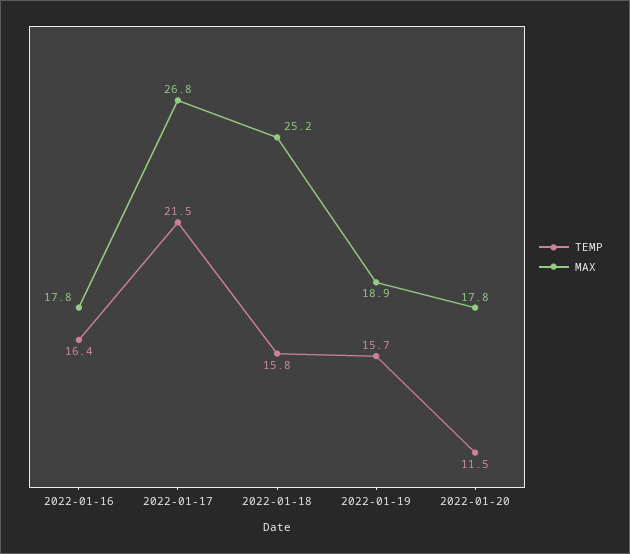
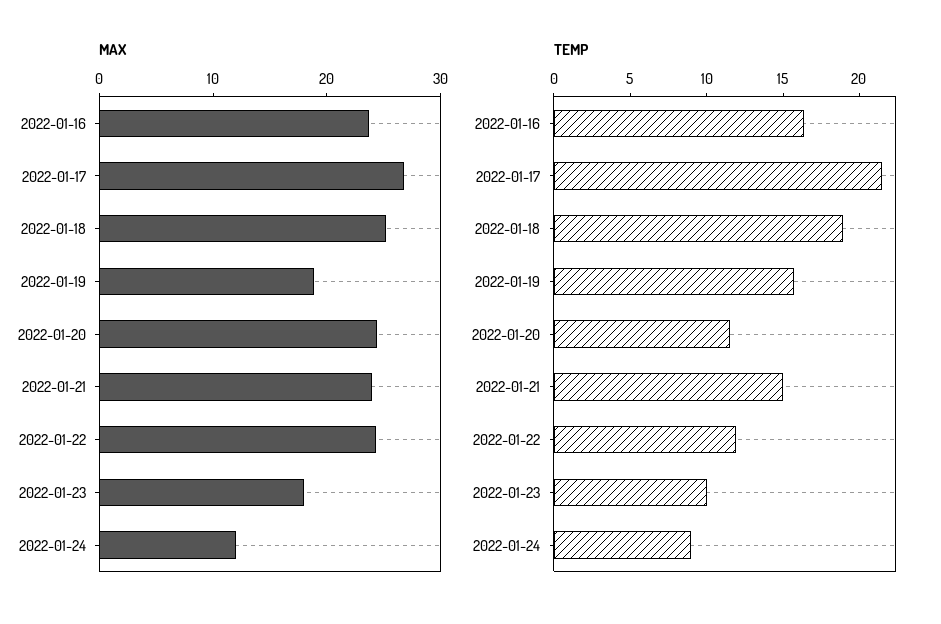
MAX, 2022-01-16: 17.8 -> 24
TEMP, 2022-01-18: 15.8 -> 19
MAX, 2022-01-20: 17.8 -> 24
MAX, 2022-01-21: none -> 24
MAX, 2022-01-22: none -> 24
MAX, 2022-01-23: none -> 18
MAX, 2022-01-24: none -> 12
TEMP, 2022-01-21: none -> 15
TEMP, 2022-01-22: none -> 12
TEMP, 2022-01-23: none -> 10
TEMP, 2022-01-24: none -> 9

